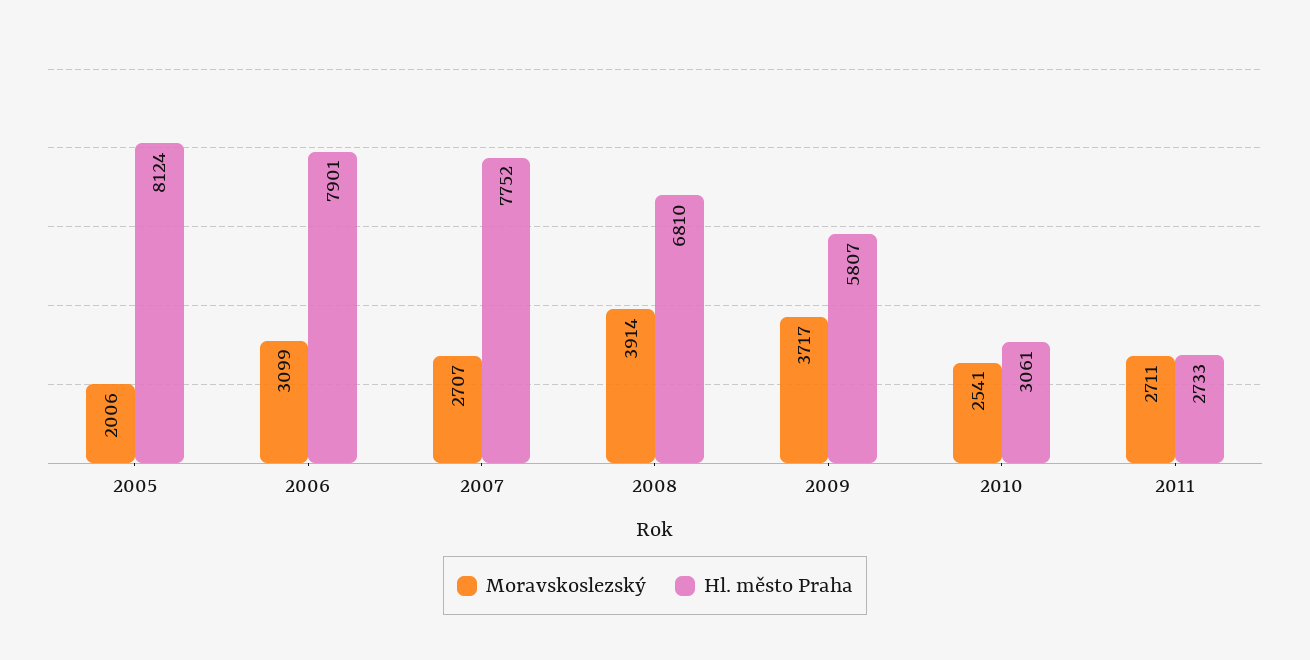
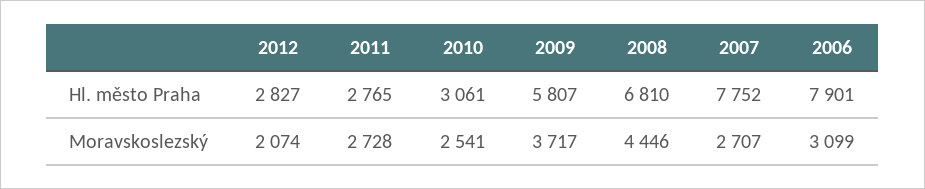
Moravskoslezský, 2005: 2006 -> none
Hl. město Praha, 2005: 8124 -> none
Moravskoslezský, 2008: 3914 -> 4446
Moravskoslezský, 2011: 2711 -> 2728
Hl. město Praha, 2011: 2733 -> 2765
Hl. město Praha, 2012: none -> 2827
Moravskoslezský, 2012: none -> 2074

